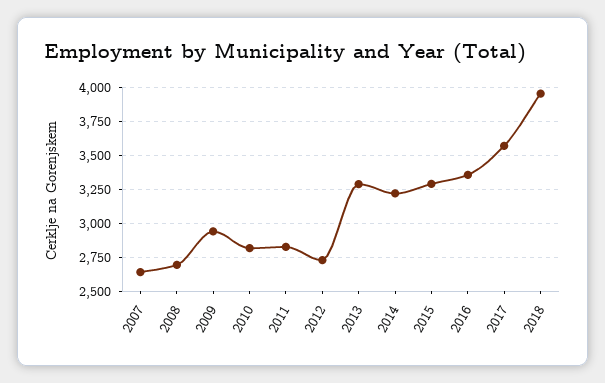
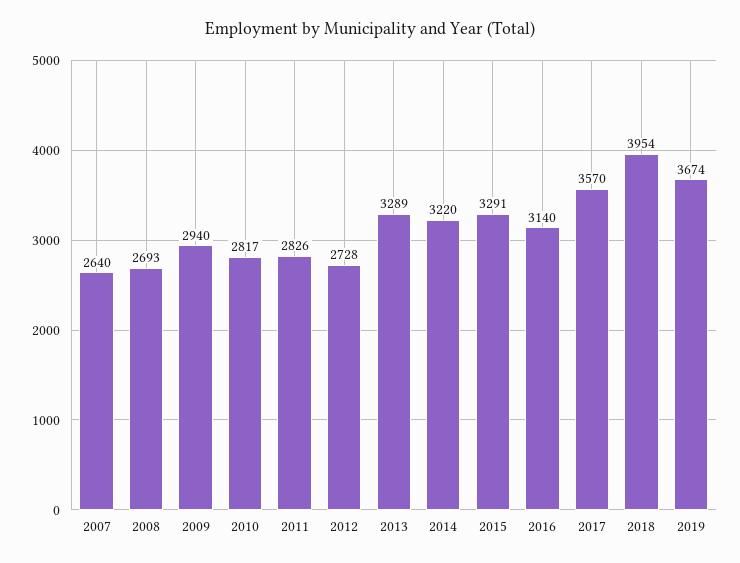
2016: 3350 -> 3140
2019: none -> 3674

